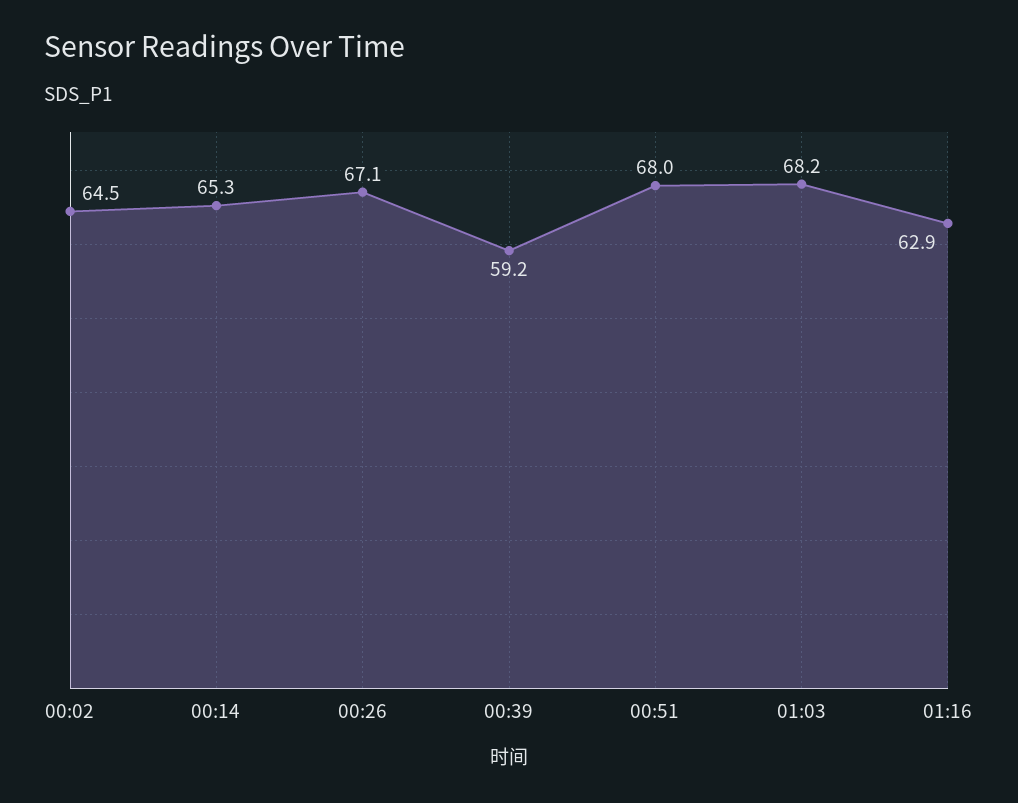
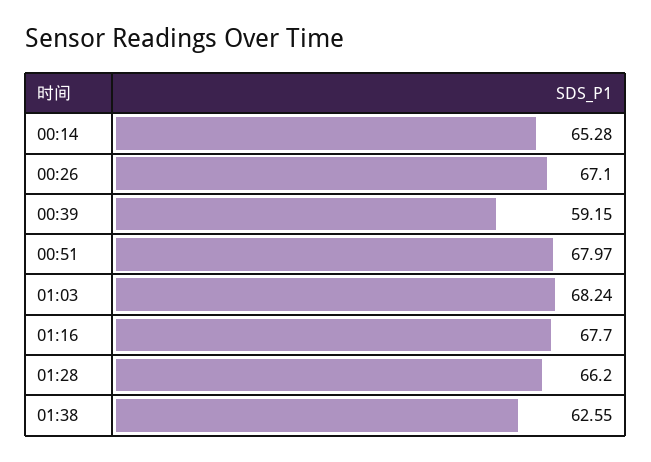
00:02: 64.5 -> none
01:16: 62.9 -> 67.7
01:28: none -> 66.2
01:38: none -> 62.55

